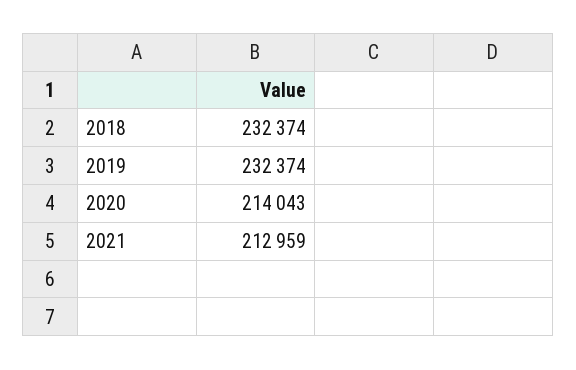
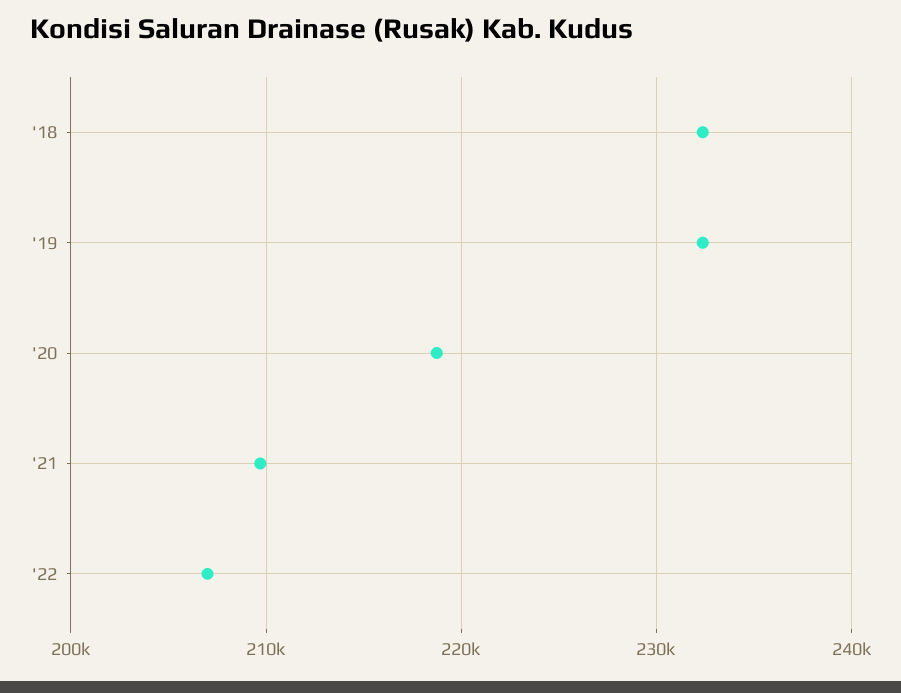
2020: 214043 -> 219000
2021: 212959 -> 210000
'22: none -> 207000

